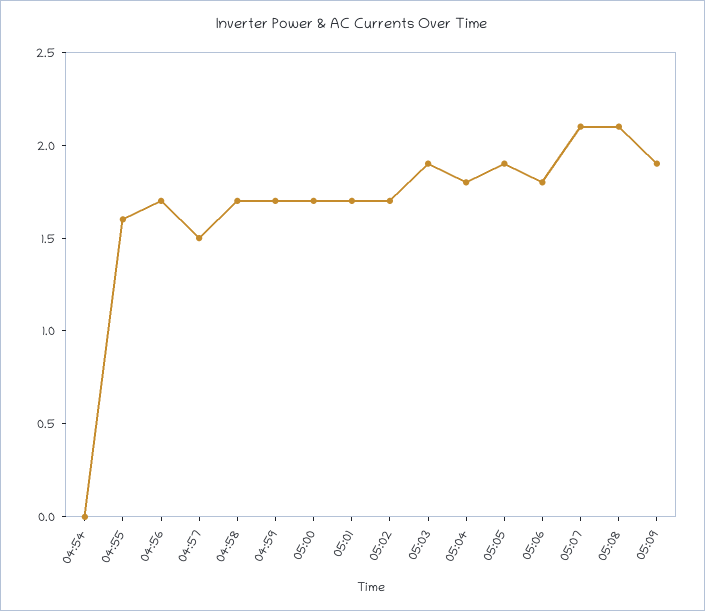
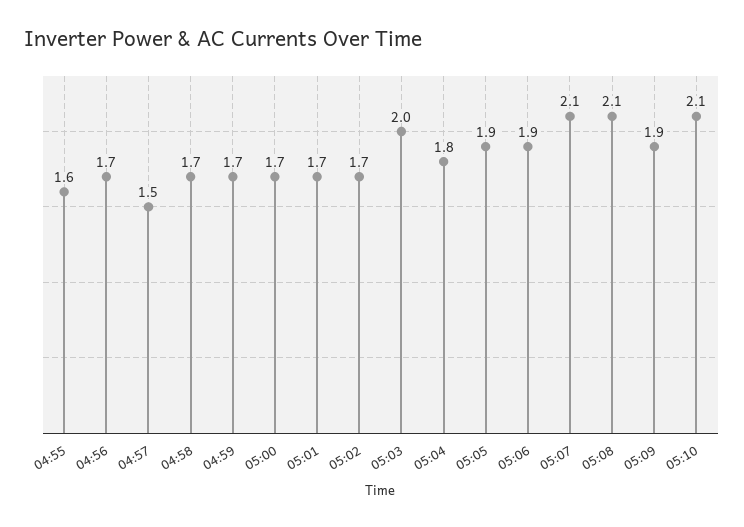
04:54: 0 -> none
05:03: 1.9 -> 2
05:06: 1.8 -> 1.9
05:10: none -> 2.1

